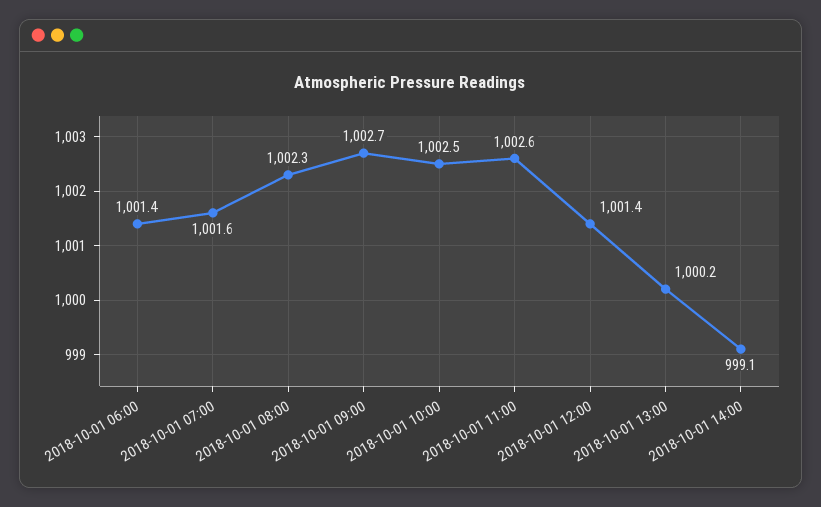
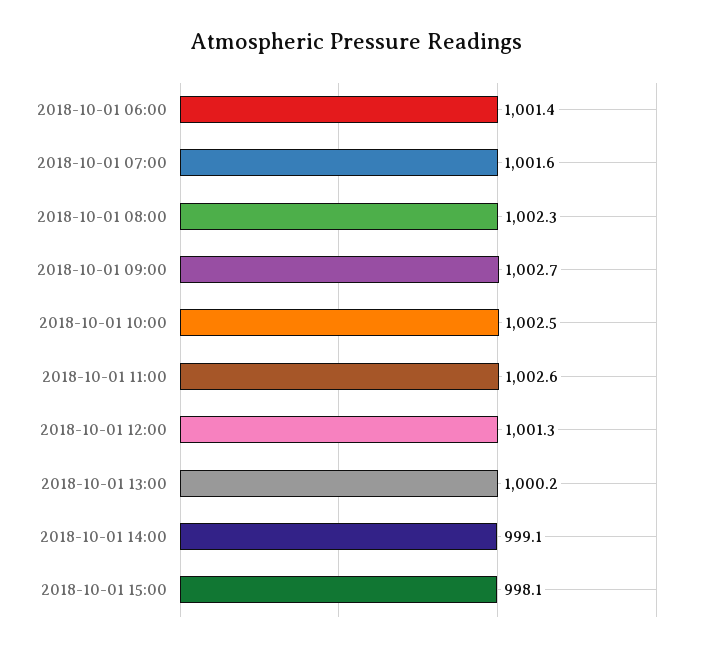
2018-10-01 12:00: 1001.4 -> 1001.3
2018-10-01 15:00: none -> 998.1

